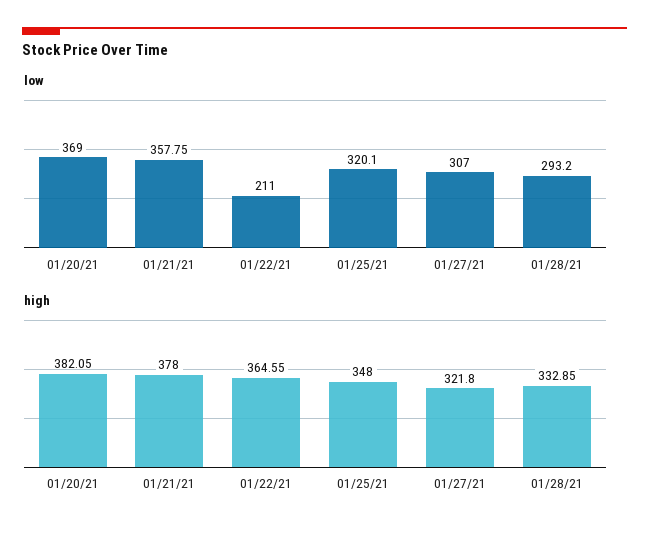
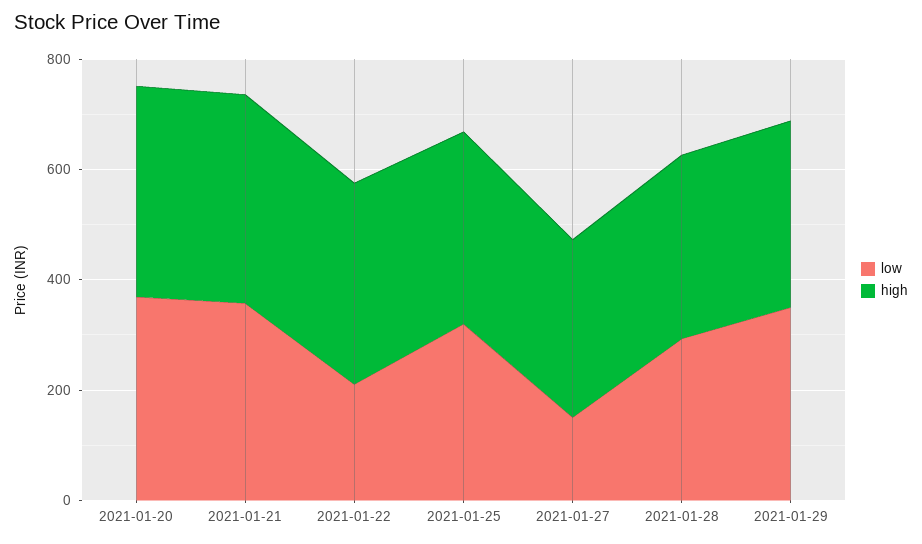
low, 01/27/21: 307 -> 150
low, 2021-01-29: none -> 350
high, 2021-01-29: none -> 350

